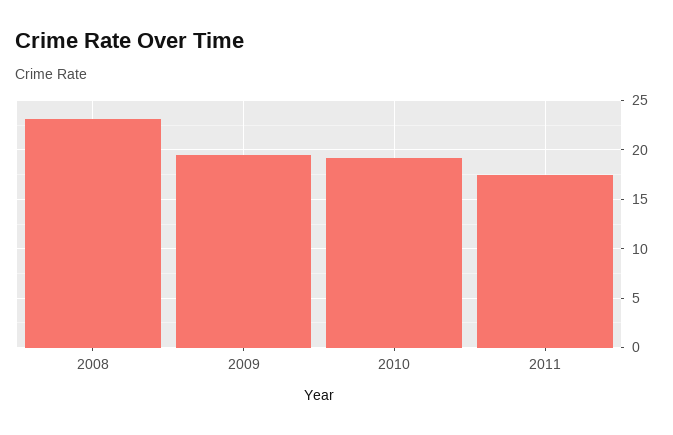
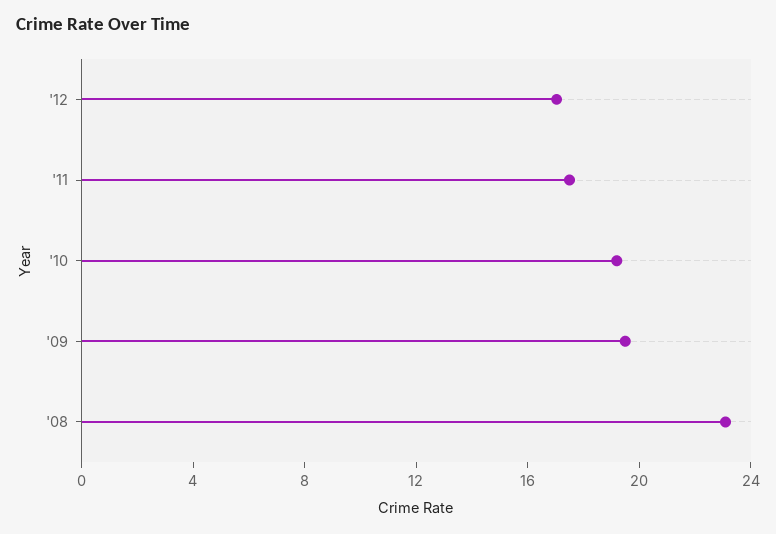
'12: none -> 17

